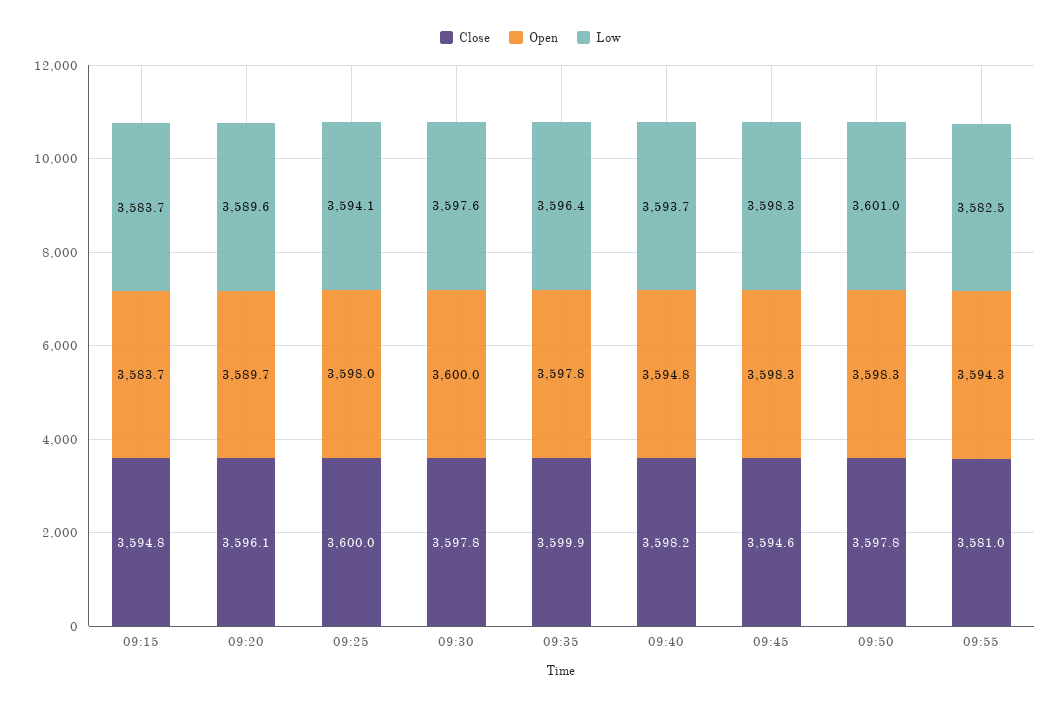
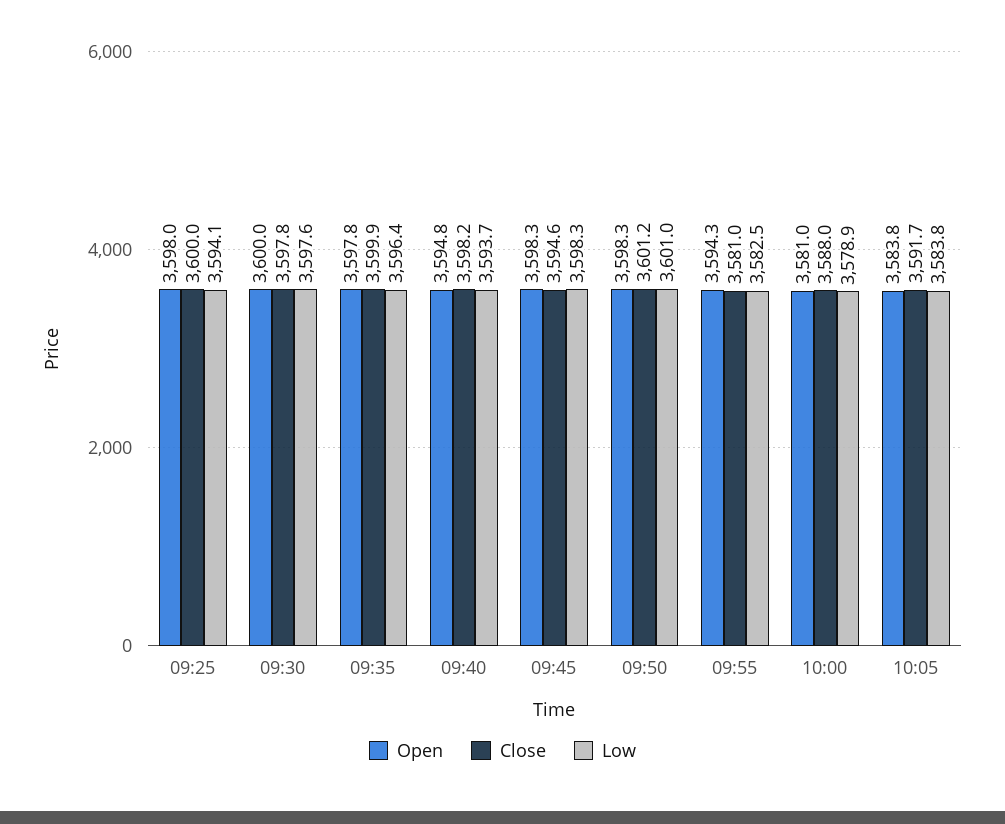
Close, 09:15: 3594.8 -> none
Open, 09:15: 3583.7 -> none
Low, 09:15: 3583.7 -> none
Close, 09:20: 3596.1 -> none
Open, 09:20: 3589.7 -> none
Low, 09:20: 3589.6 -> none
Close, 09:50: 3597.8 -> 3601.2
Open, 10:00: none -> 3581
Close, 10:00: none -> 3588
Low, 10:00: none -> 3578.9
Open, 10:05: none -> 3583.8
Close, 10:05: none -> 3591.7
Low, 10:05: none -> 3583.8

